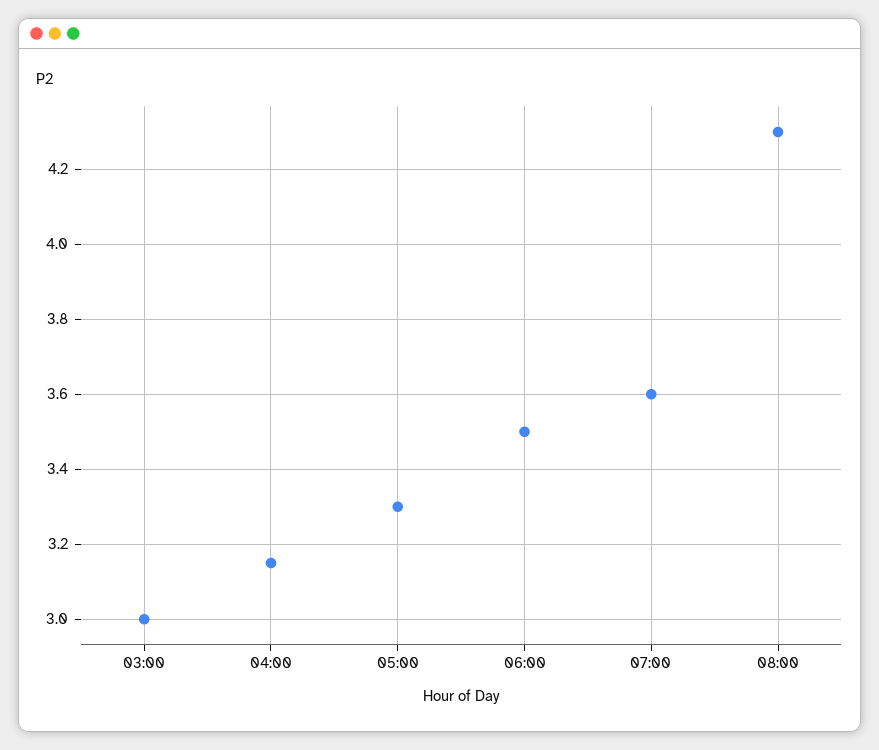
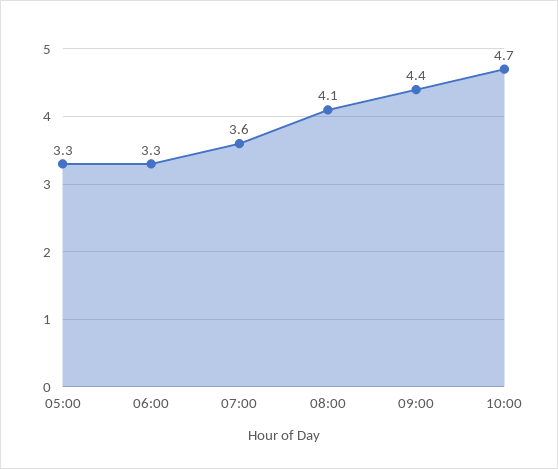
03:00: 3 -> none
04:00: 3.15 -> none
06:00: 3.5 -> 3.3
08:00: 4.3 -> 4.1
09:00: none -> 4.4
10:00: none -> 4.7

